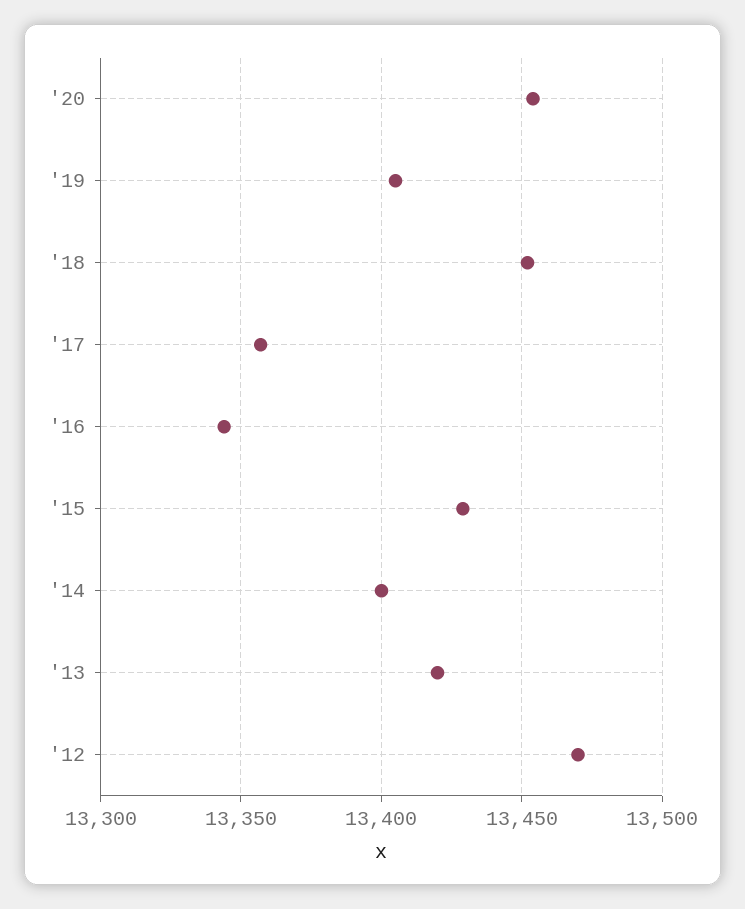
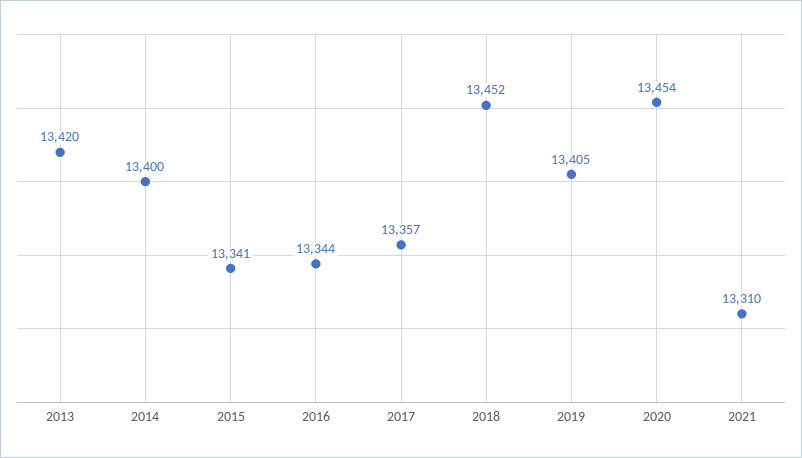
'15: 13430 -> 13341
'12: 13470 -> none
2021: none -> 13310

